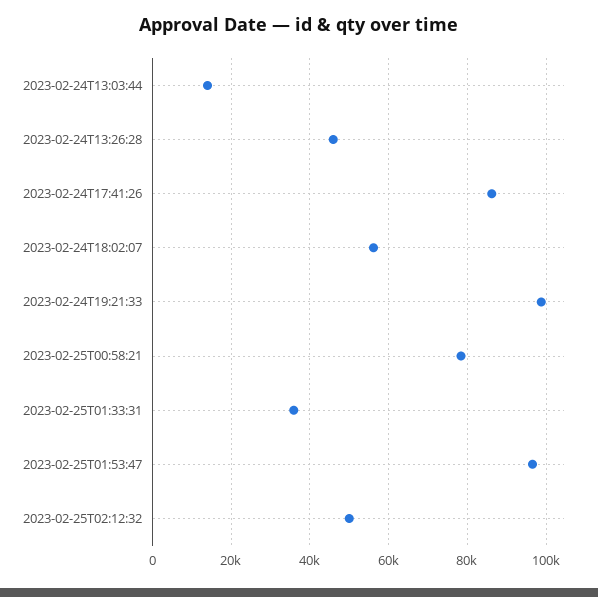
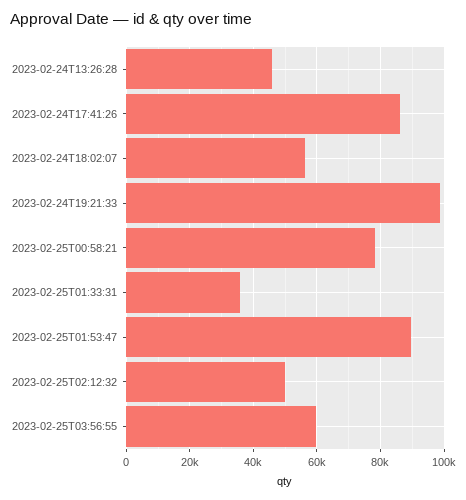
2023-02-24T13:03:44: 14000 -> none
2023-02-25T01:53:47: 96000 -> 90000
2023-02-25T03:56:55: none -> 60000

